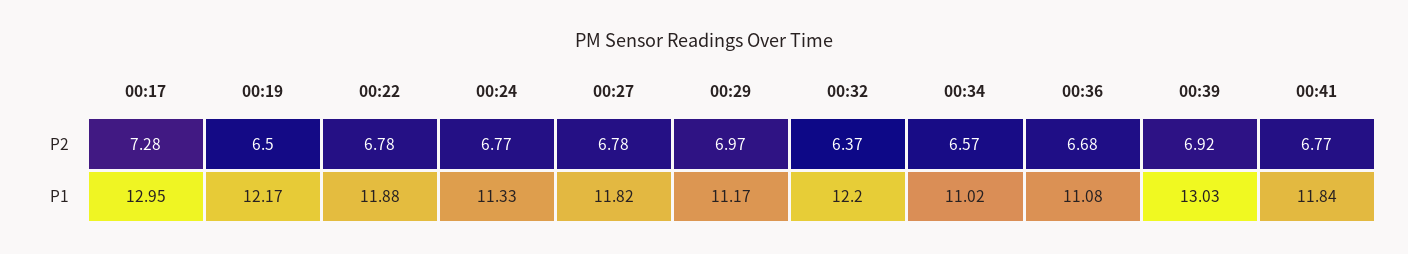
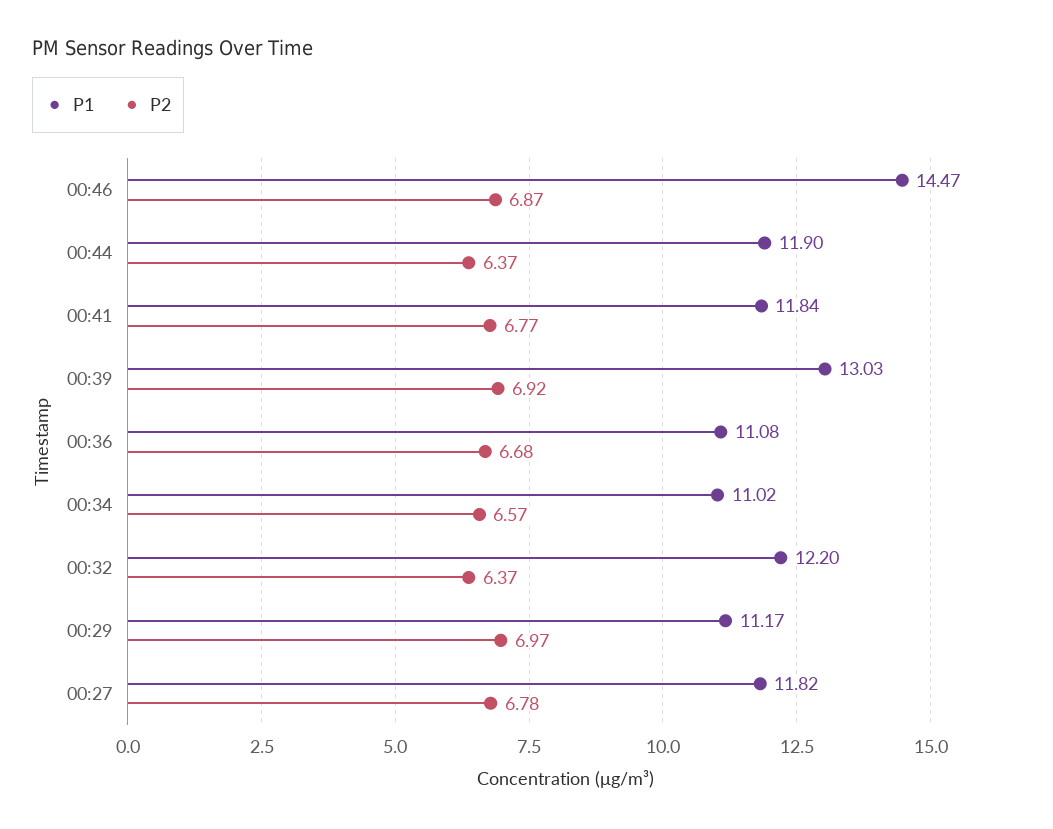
P2, 00:17: 7.28 -> none
P2, 00:19: 6.5 -> none
P2, 00:22: 6.78 -> none
P2, 00:24: 6.77 -> none
P1, 00:17: 12.95 -> none
P1, 00:19: 12.17 -> none
P1, 00:22: 11.88 -> none
P1, 00:24: 11.33 -> none
P1, 00:46: none -> 14.47
P2, 00:46: none -> 6.87
P1, 00:44: none -> 11.9
P2, 00:44: none -> 6.37

